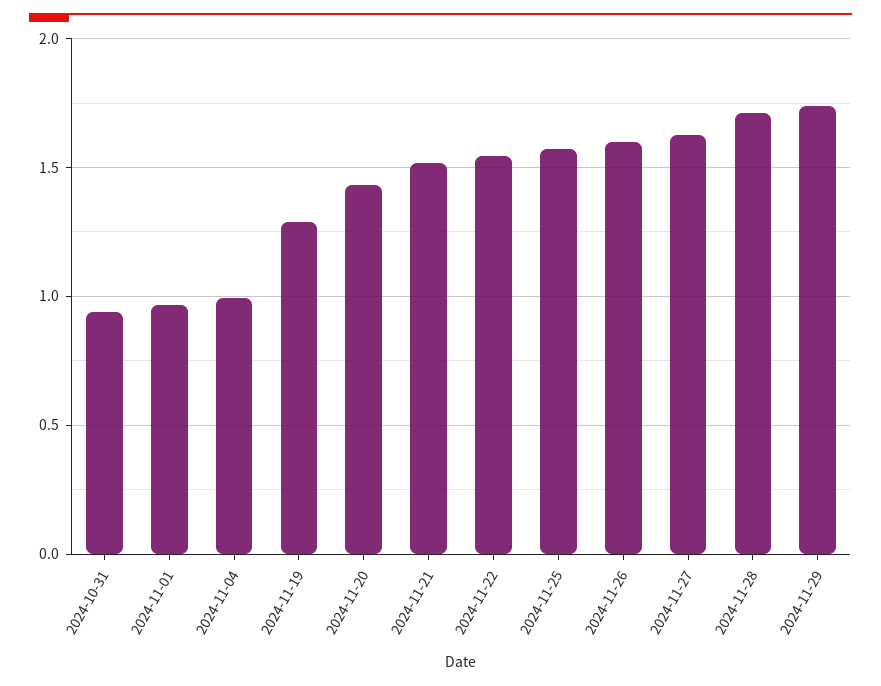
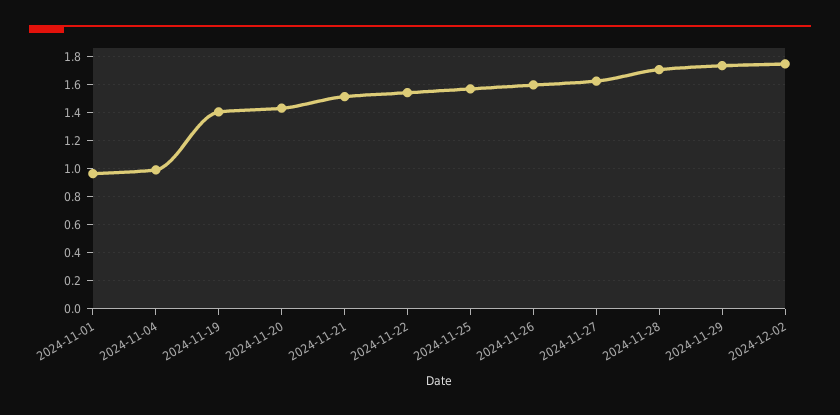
2024-10-31: 0.95 -> none
2024-11-19: 1.3 -> 1.4
2024-12-02: none -> 1.75

